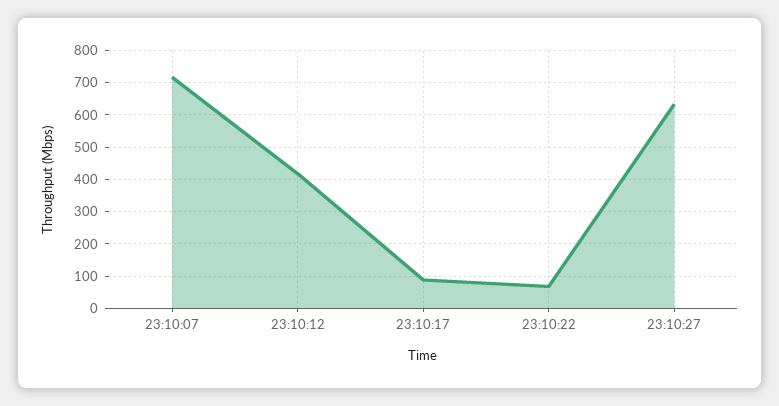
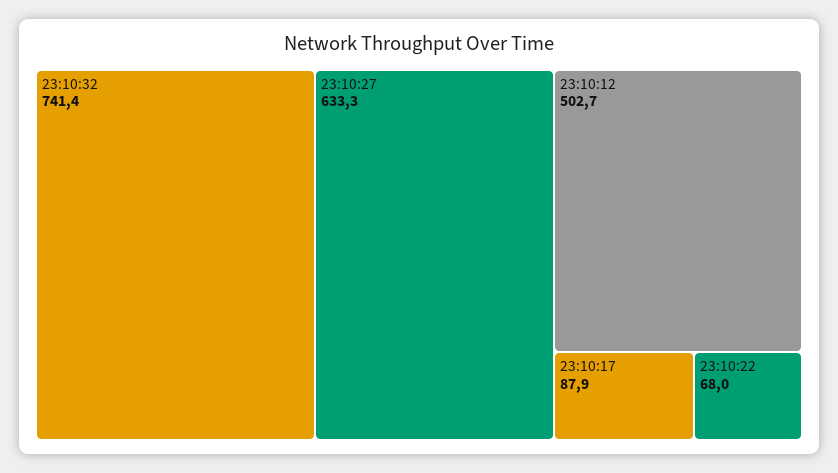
23:10:07: 720 -> none
23:10:12: 420 -> 502.7
23:10:32: none -> 741.4

